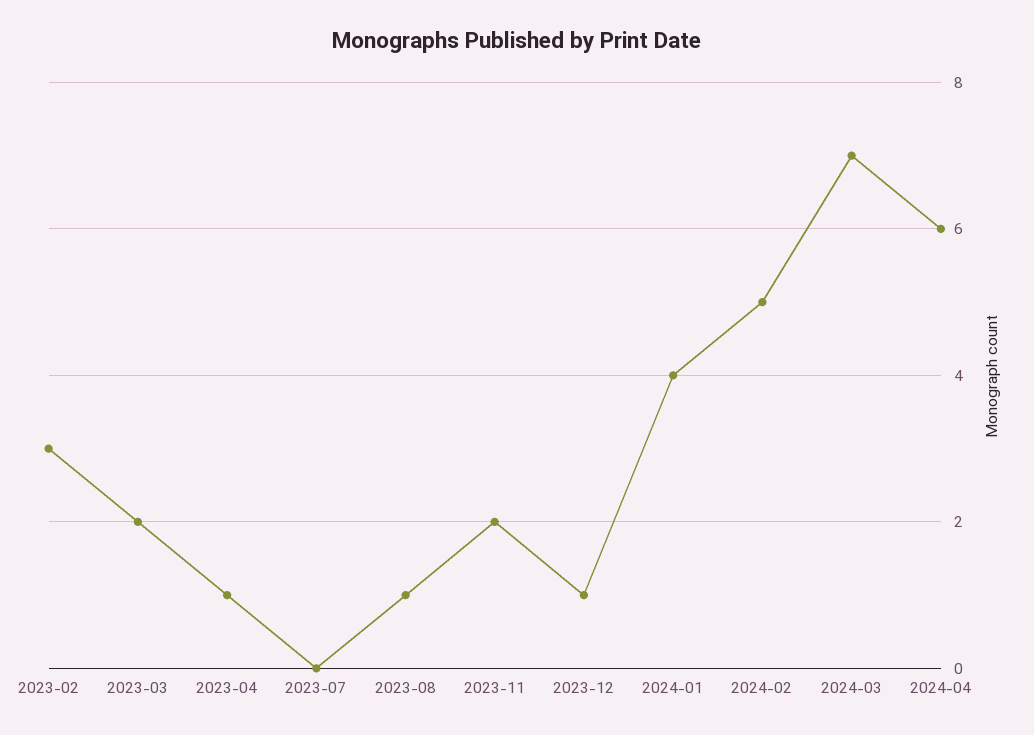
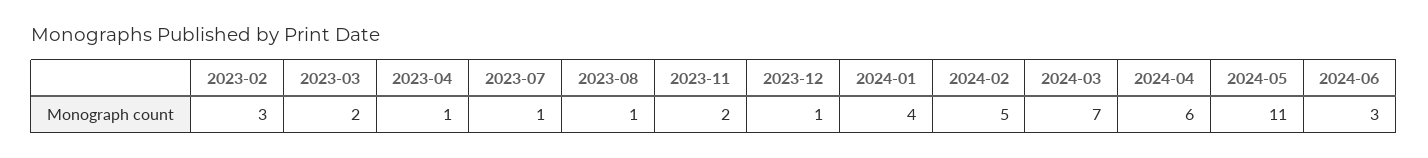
2023-07: 0 -> 1
2024-05: none -> 11
2024-06: none -> 3

